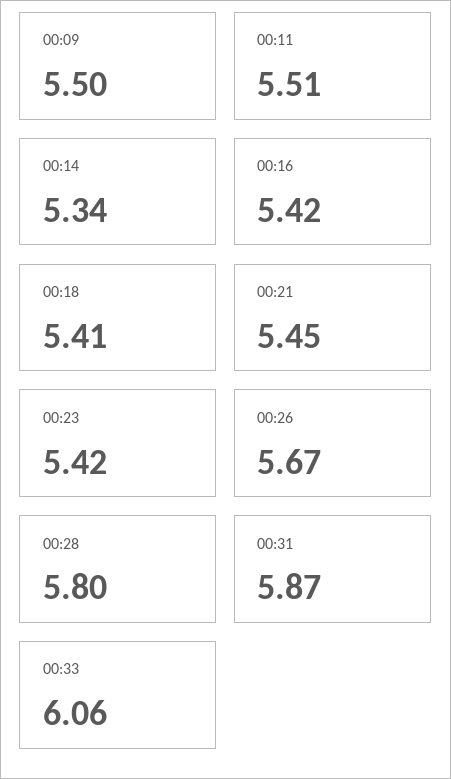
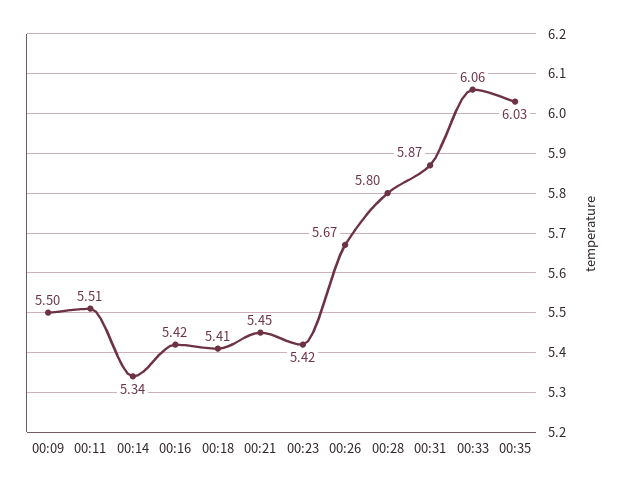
00:35: none -> 6.03

